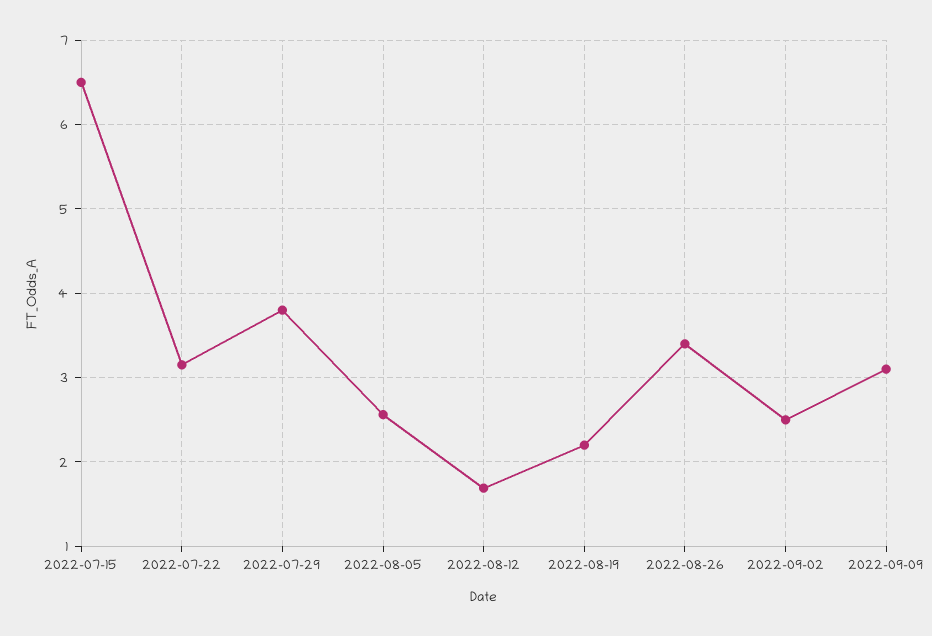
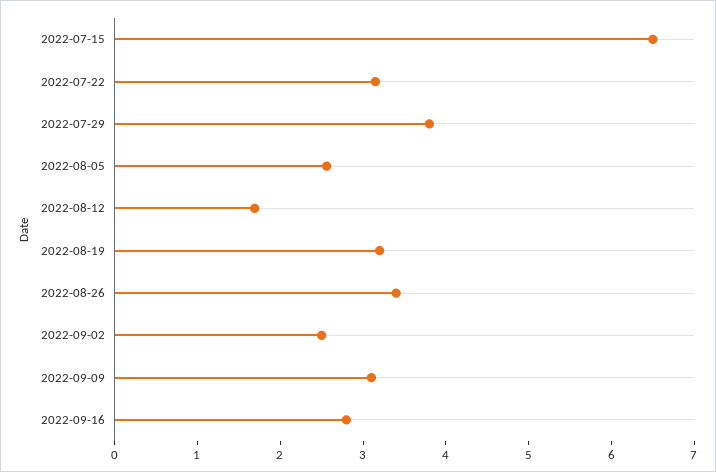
2022-08-19: 2.2 -> 3.2
2022-09-16: none -> 2.8

